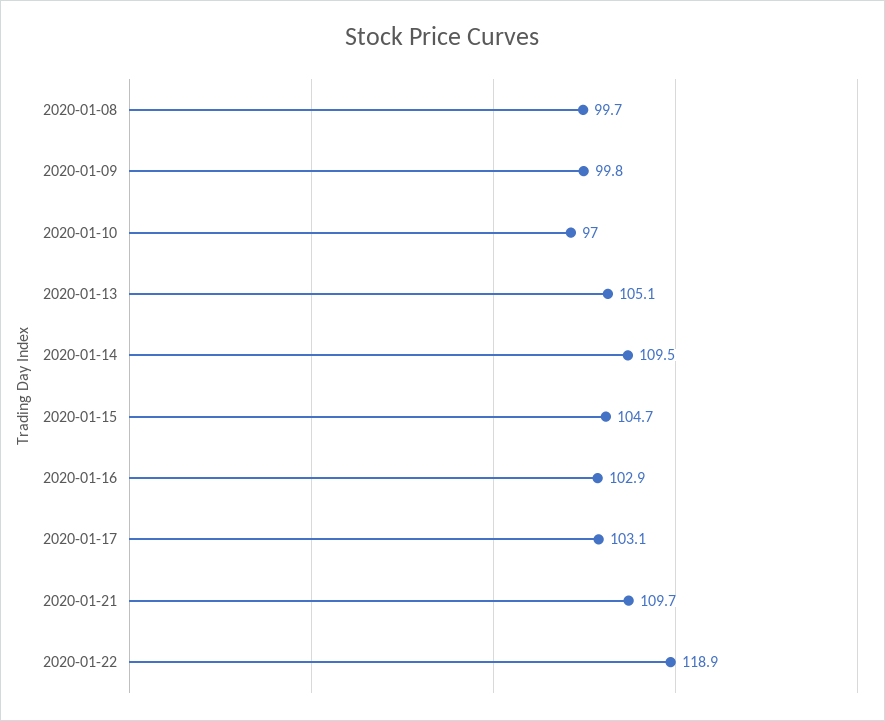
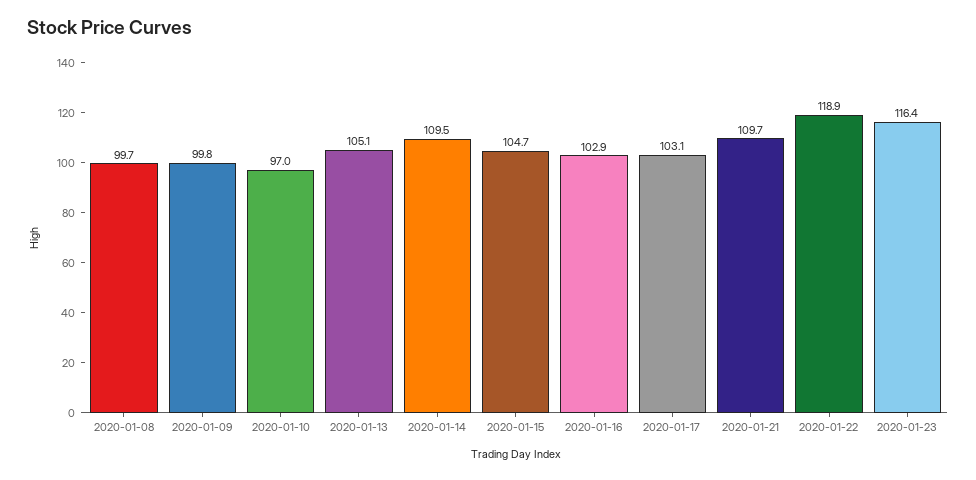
2020-01-23: none -> 116.4

